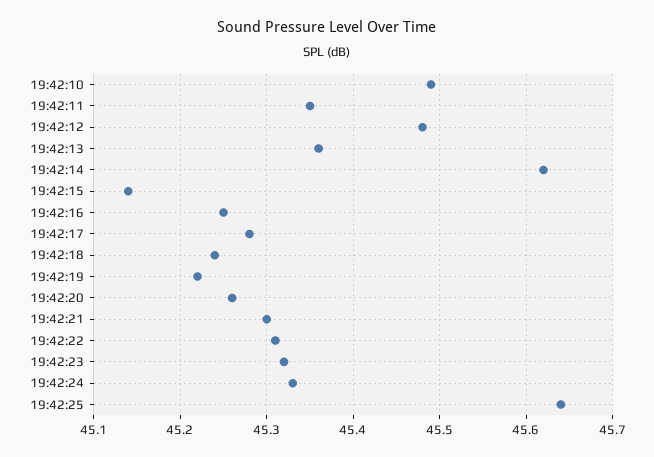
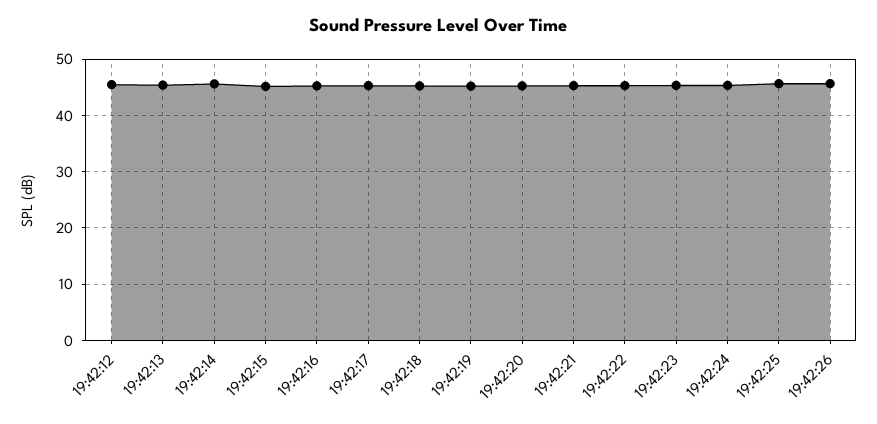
19:42:10: 45.49 -> none
19:42:11: 45.35 -> none
19:42:26: none -> 46

